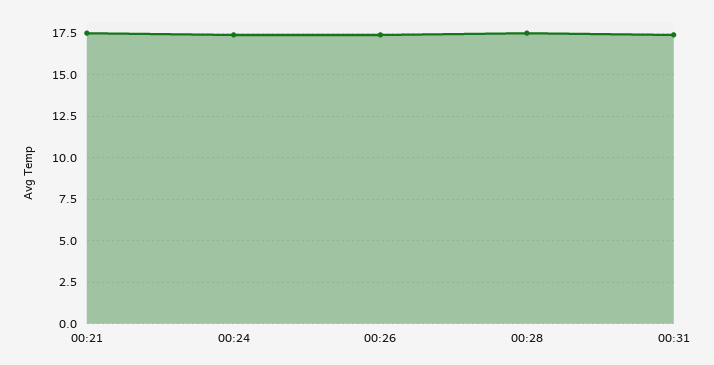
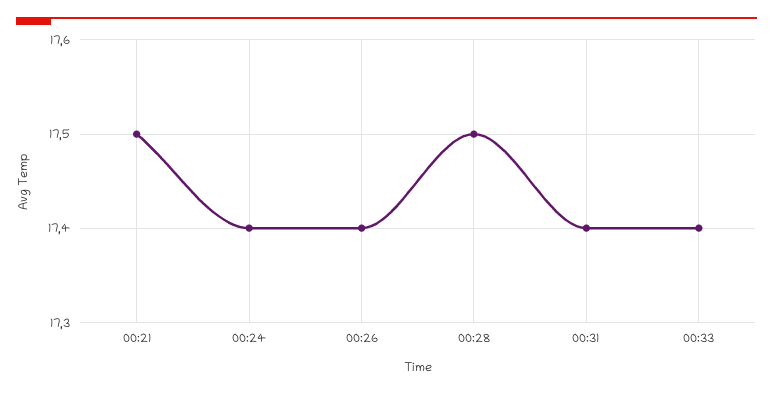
00:33: none -> 17.4

